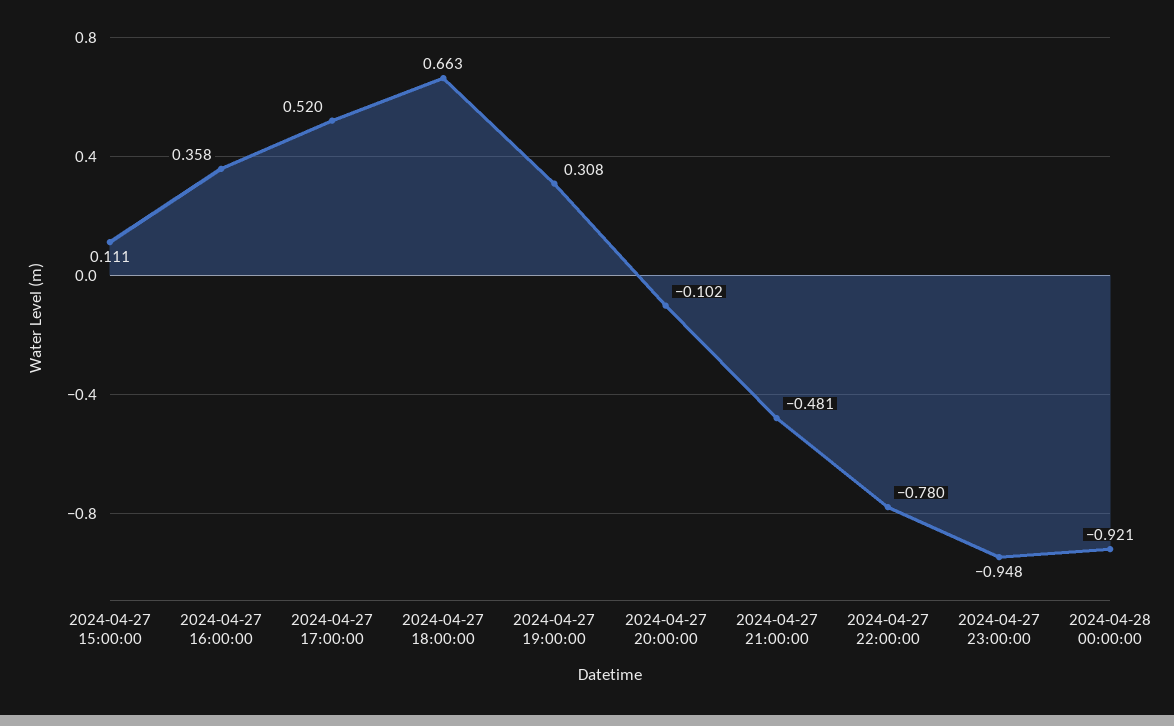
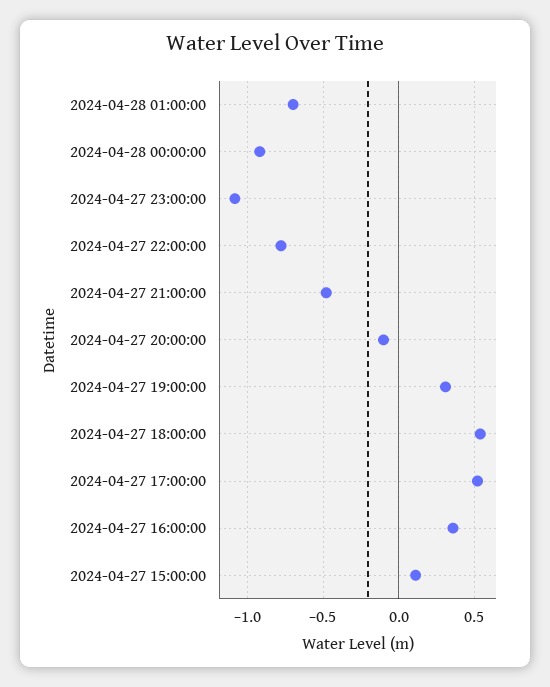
2024-04-27 18:00:00: 0.663 -> 0.55
2024-04-27 23:00:00: -0.948 -> -1.1
2024-04-28 01:00:00: none -> -0.7

